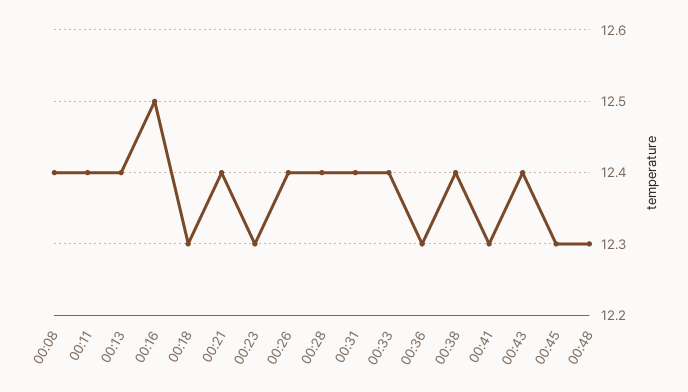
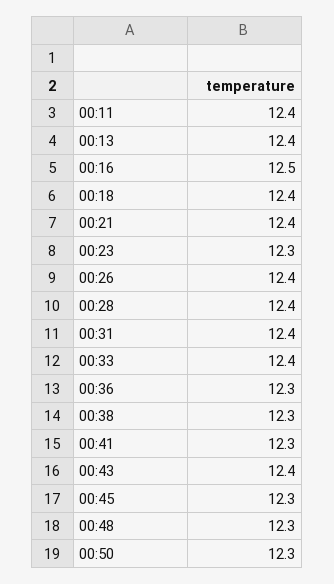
00:08: 12.4 -> none
00:18: 12.3 -> 12.4
00:38: 12.4 -> 12.3
00:50: none -> 12.3

